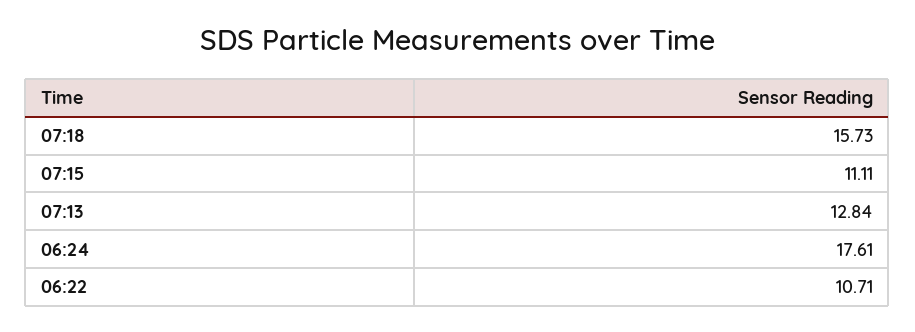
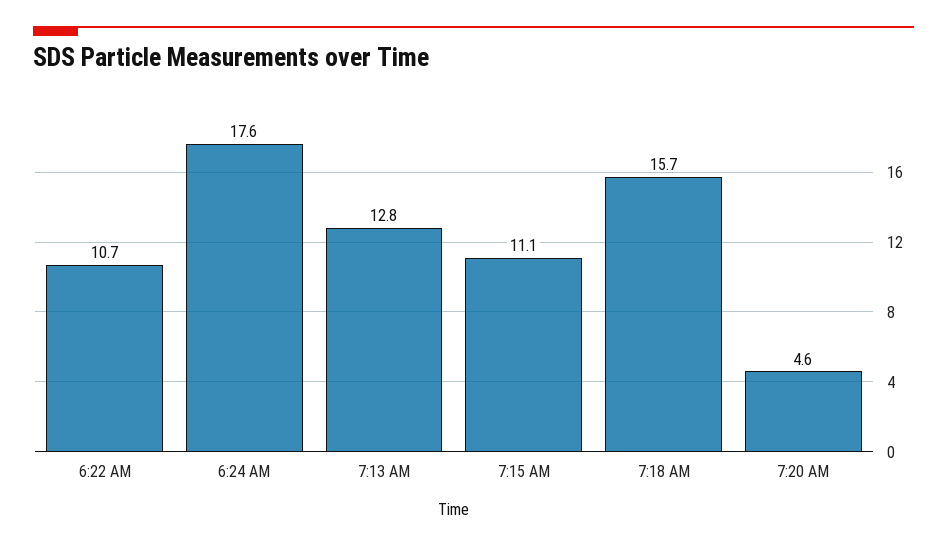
7:20 AM: none -> 4.6

